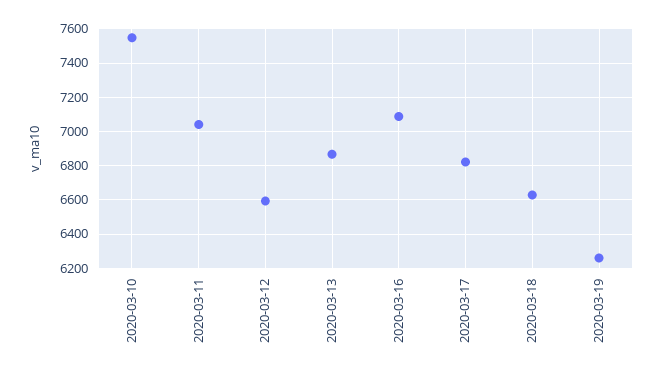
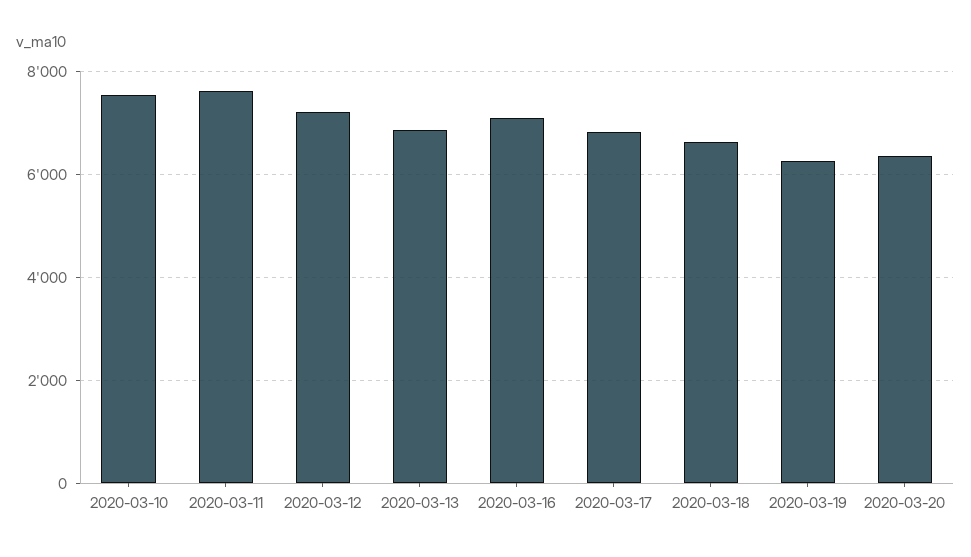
2020-03-11: 7050 -> 7600
2020-03-12: 6600 -> 7200
2020-03-20: none -> 6400

